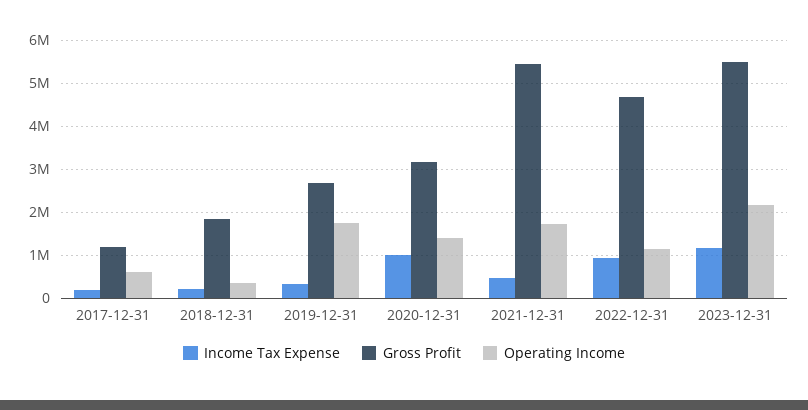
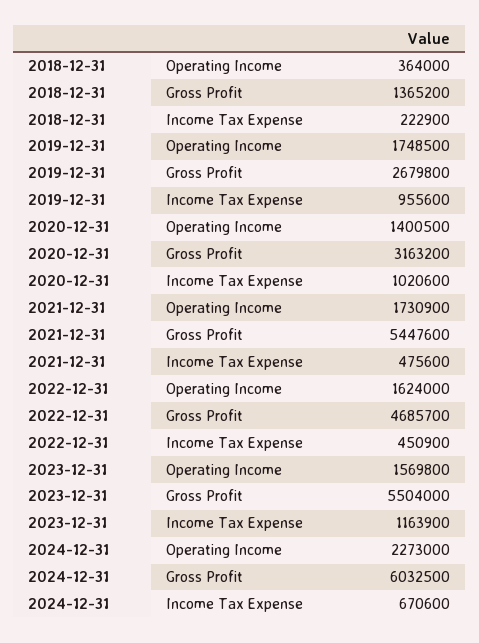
Income Tax Expense, 2017-12-31: 200000 -> none
Gross Profit, 2017-12-31: 1200000 -> none
Operating Income, 2017-12-31: 600000 -> none
Gross Profit, 2018-12-31: 1800000 -> 1365200
Income Tax Expense, 2019-12-31: 400000 -> 955600
Income Tax Expense, 2022-12-31: 1000000 -> 450900
Operating Income, 2022-12-31: 1200000 -> 1624000
Operating Income, 2023-12-31: 2200000 -> 1569800
Operating Income, 2024-12-31: none -> 2273000
Gross Profit, 2024-12-31: none -> 6032500
Income Tax Expense, 2024-12-31: none -> 670600

